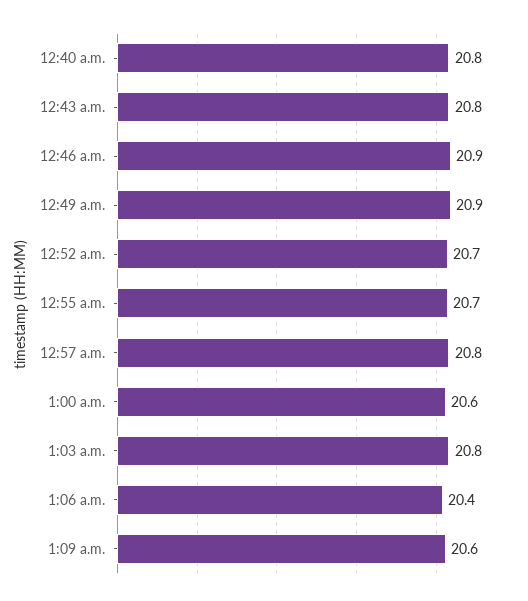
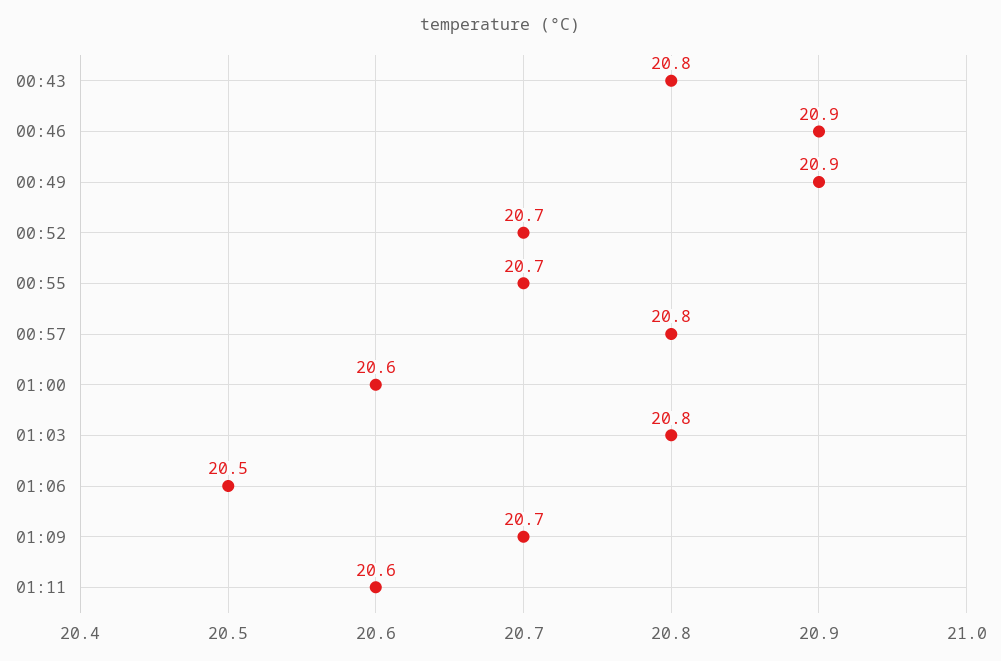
12:40 a.m.: 20.8 -> none
1:06 a.m.: 20.4 -> 20.5
1:09 a.m.: 20.6 -> 20.7
01:11: none -> 20.6

